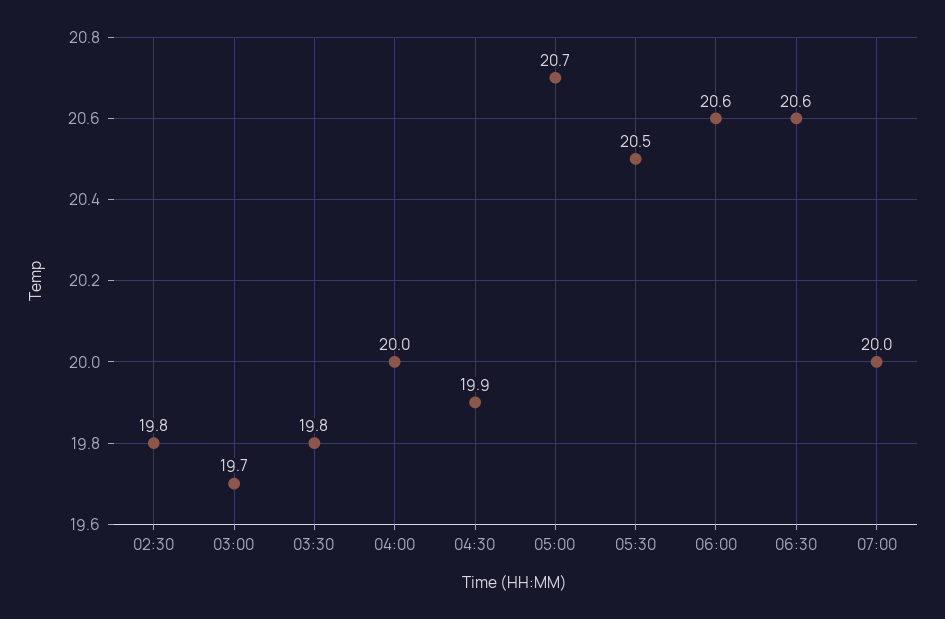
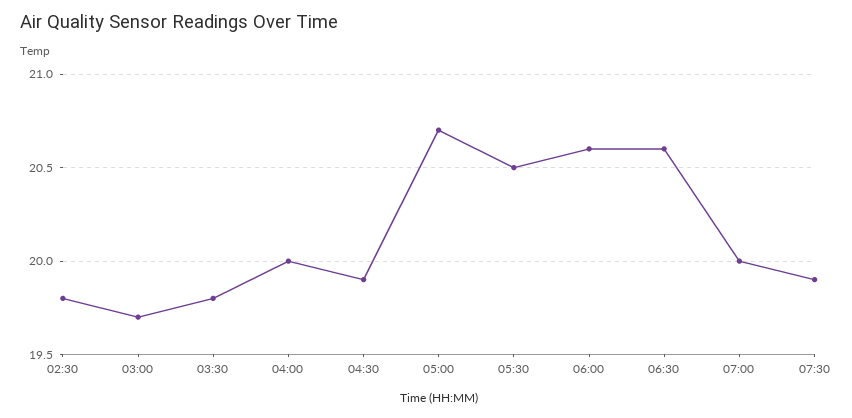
07:30: none -> 19.9

